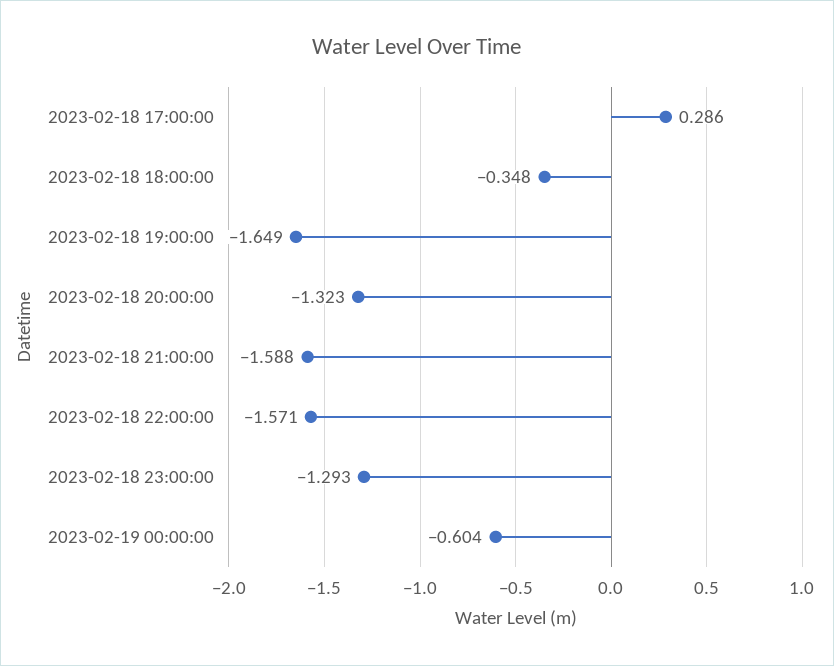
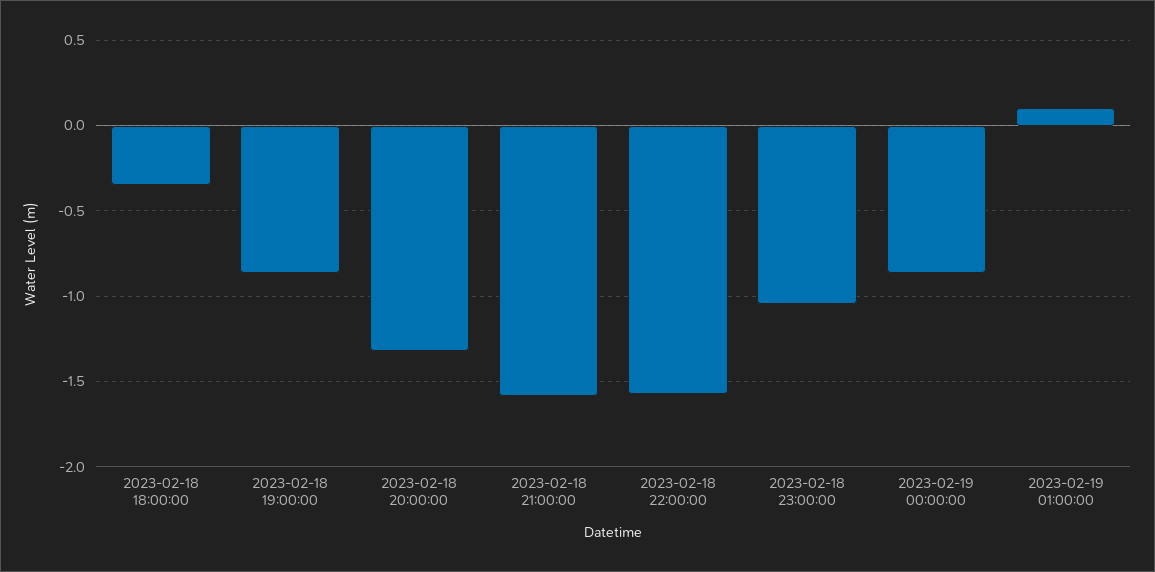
2023-02-18 17:00:00: 0.286 -> none
2023-02-18 19:00:00: -1.649 -> -0.85
2023-02-18 23:00:00: -1.293 -> -1.05
2023-02-19 00:00:00: -0.604 -> -0.85
2023-02-19 01:00:00: none -> 0.1

